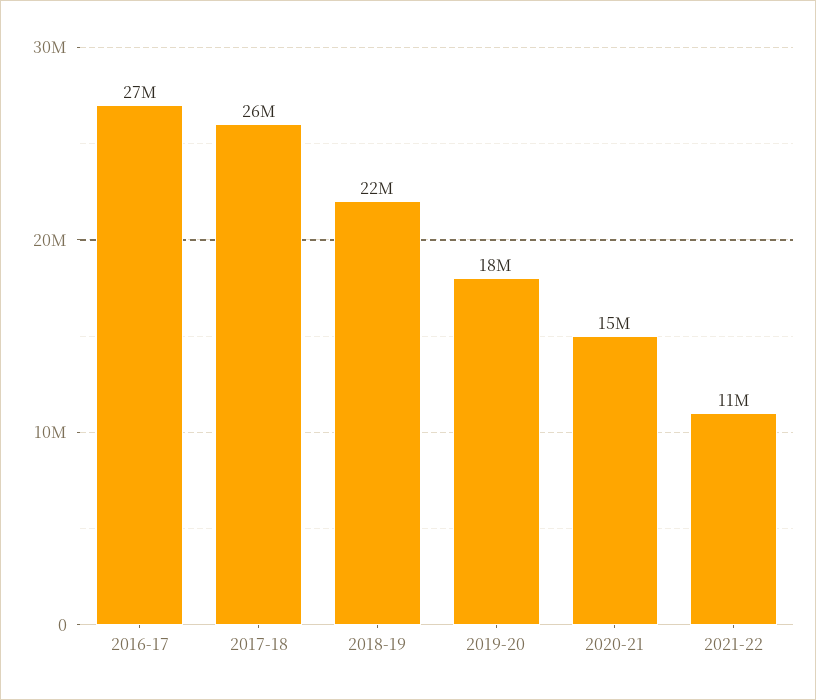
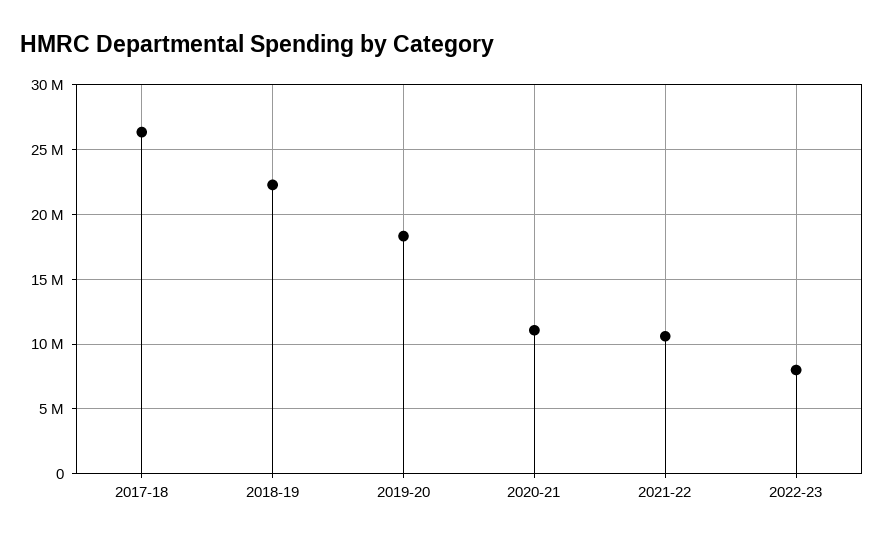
2016-17: 27000000 -> none
2020-21: 15000000 -> 11000000
2022-23: none -> 8000000

